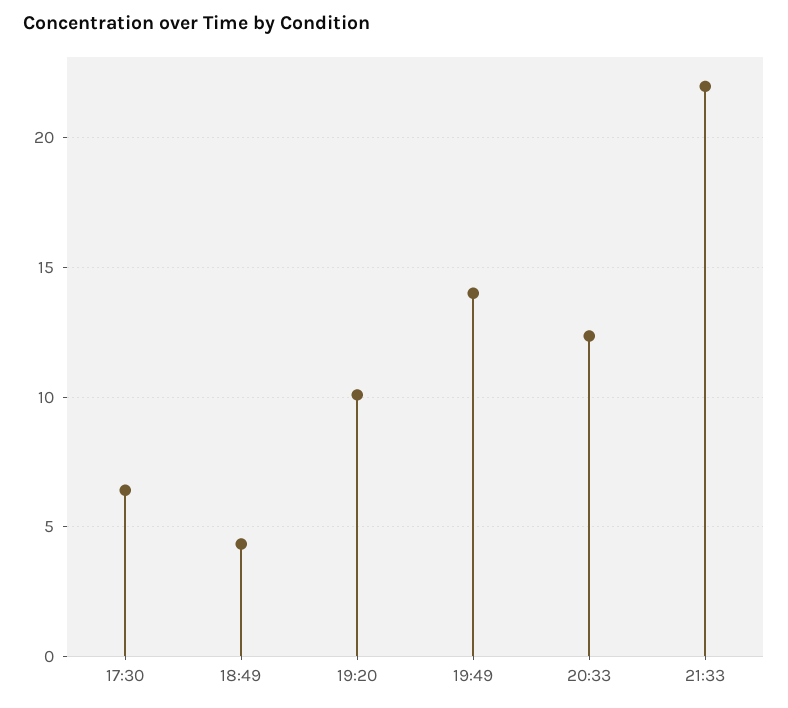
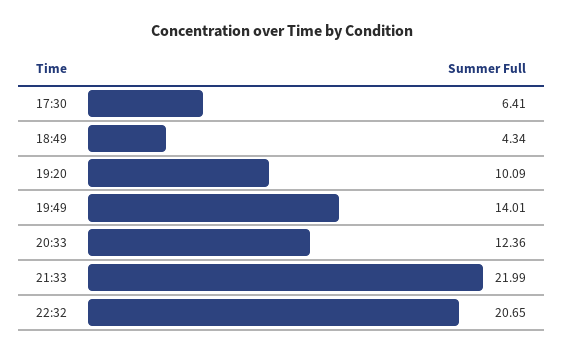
22:32: none -> 20.65

